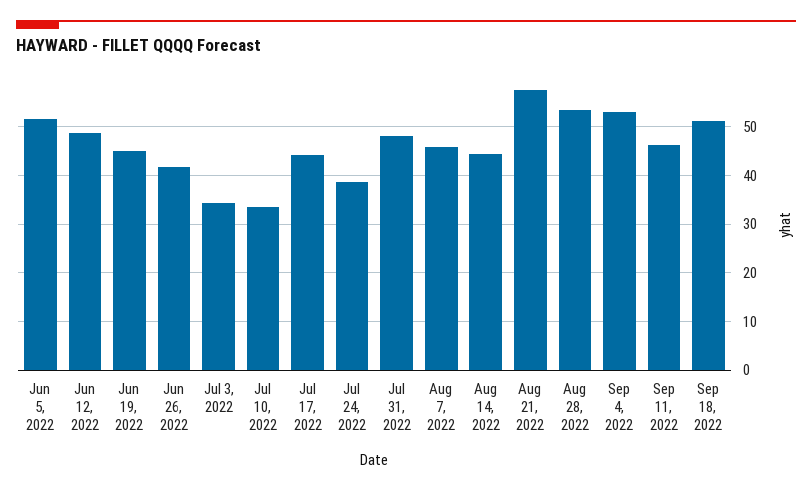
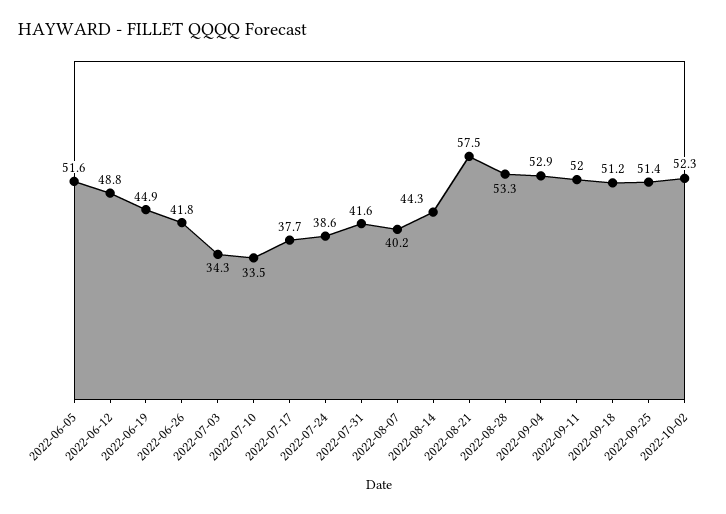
Jul 17, 2022: 44 -> 37.7
Jul 31, 2022: 48 -> 41.6
Aug 7, 2022: 46 -> 40.2
Sep 11, 2022: 46 -> 52
2022-09-25: none -> 51.4
2022-10-02: none -> 52.3

